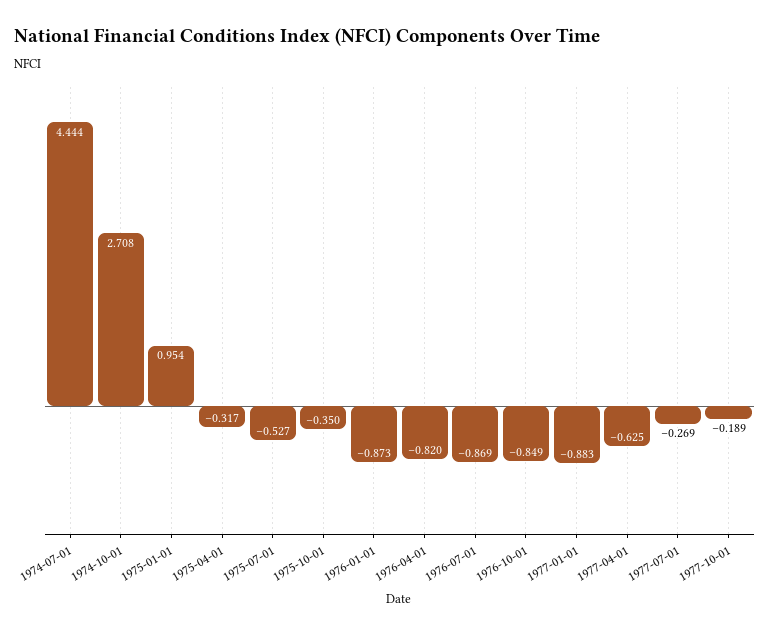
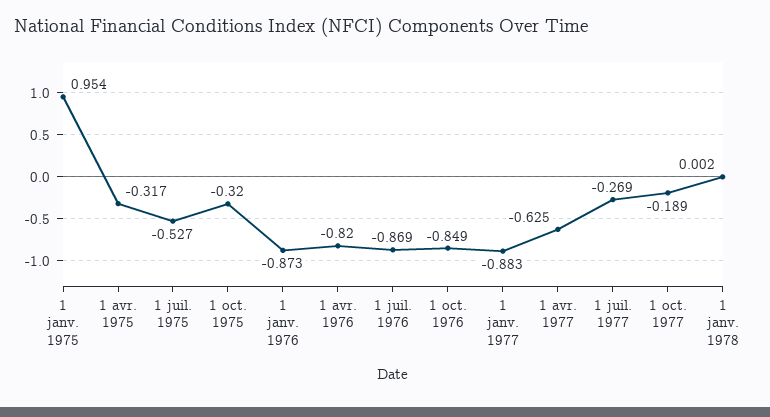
1974-07-01: 4.444 -> none
1974-10-01: 2.708 -> none
1975-10-01: -0.35 -> -0.32
1 janv. 1978: none -> 0.002

